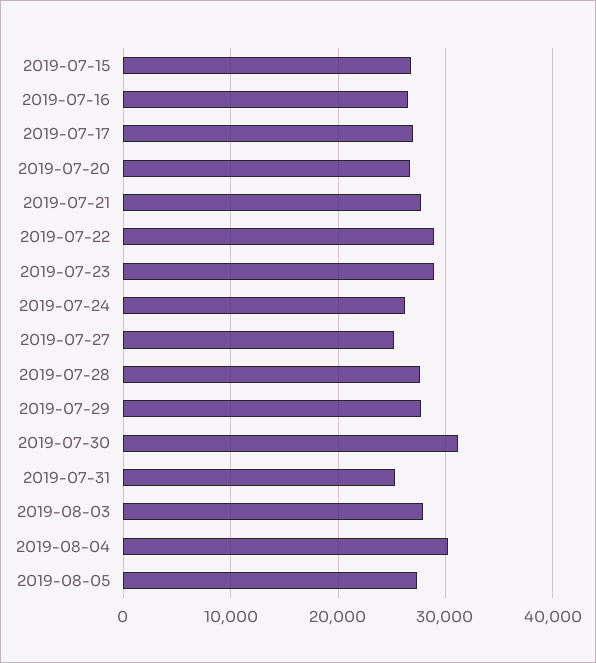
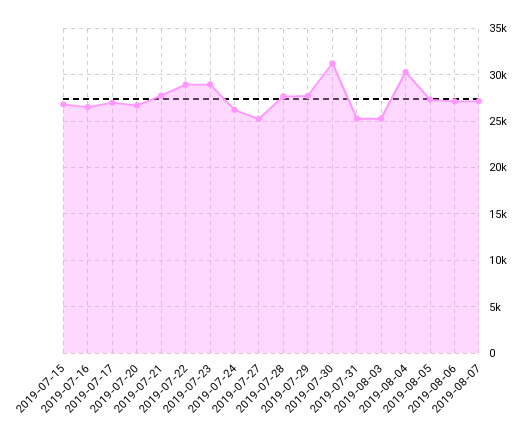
2019-08-03: 28000 -> 25000
2019-08-06: none -> 27000
2019-08-07: none -> 27000

